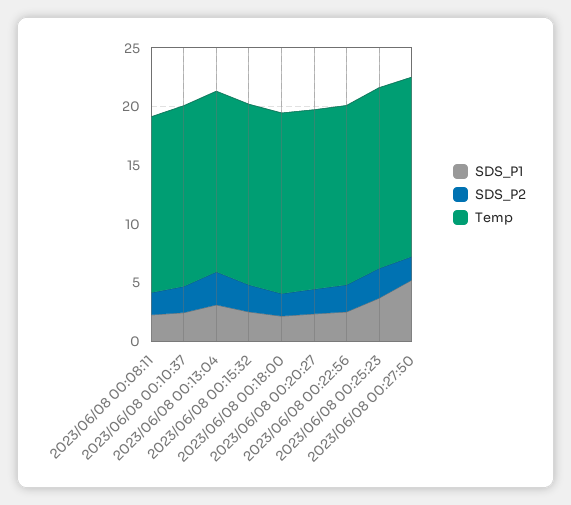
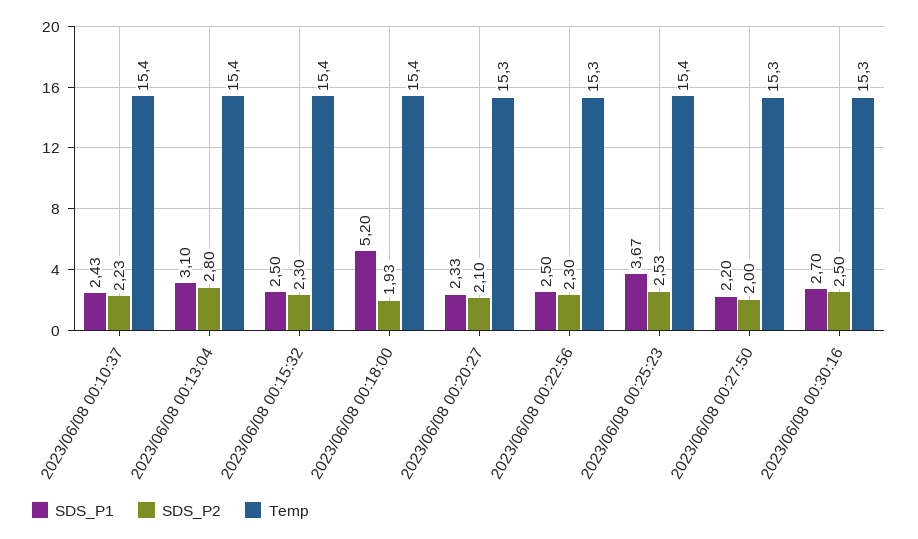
SDS_P1, 2023/06/08 00:08:11: 2 -> none
SDS_P2, 2023/06/08 00:08:11: 2 -> none
Temp, 2023/06/08 00:08:11: 15 -> none
SDS_P1, 2023/06/08 00:18:00: 2 -> 5.2
SDS_P1, 2023/06/08 00:27:50: 5 -> 2.2
SDS_P1, 2023/06/08 00:30:16: none -> 2.7
SDS_P2, 2023/06/08 00:30:16: none -> 2.5
Temp, 2023/06/08 00:30:16: none -> 15.3

